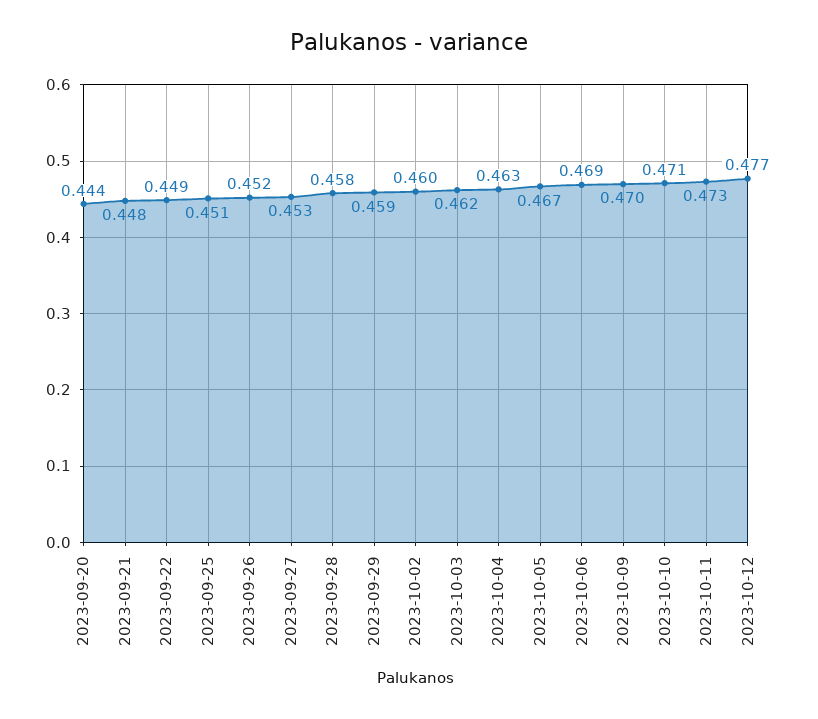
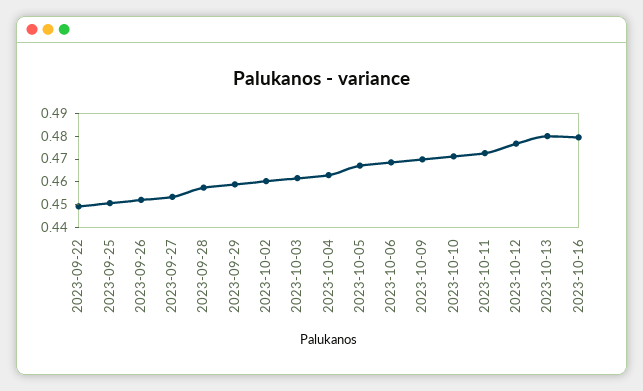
2023-09-20: 0.444 -> none
2023-09-21: 0.448 -> none
2023-10-13: none -> 0.48
2023-10-16: none -> 0.48

